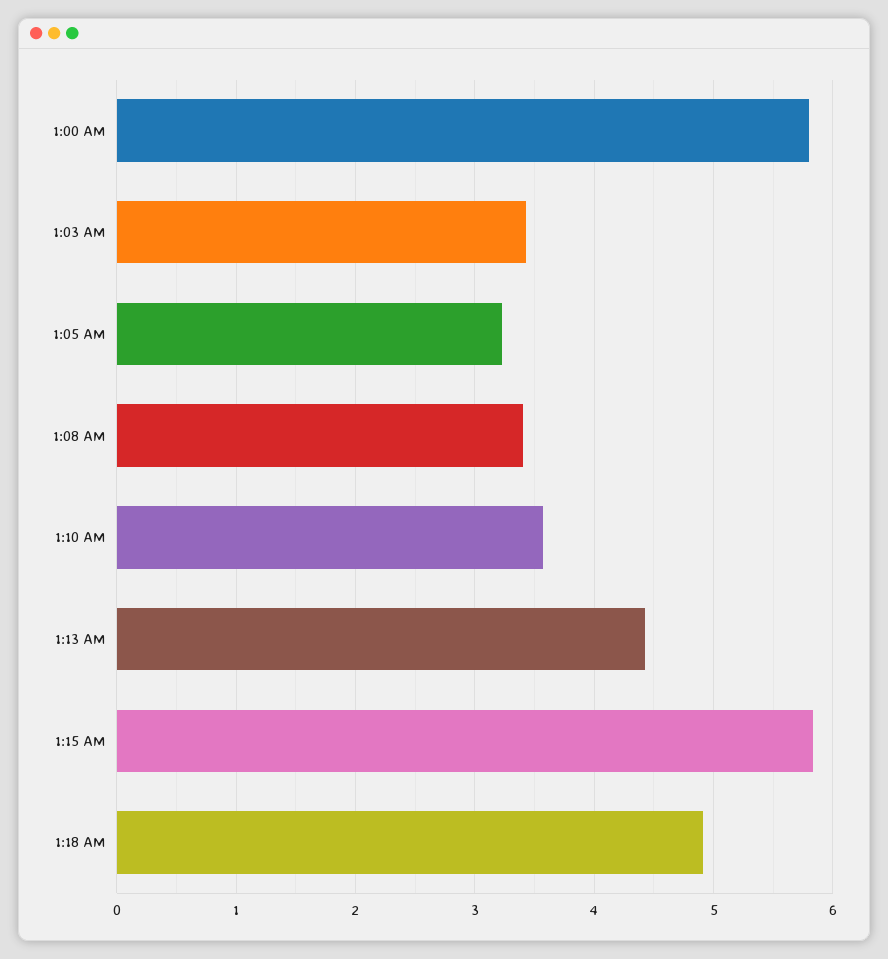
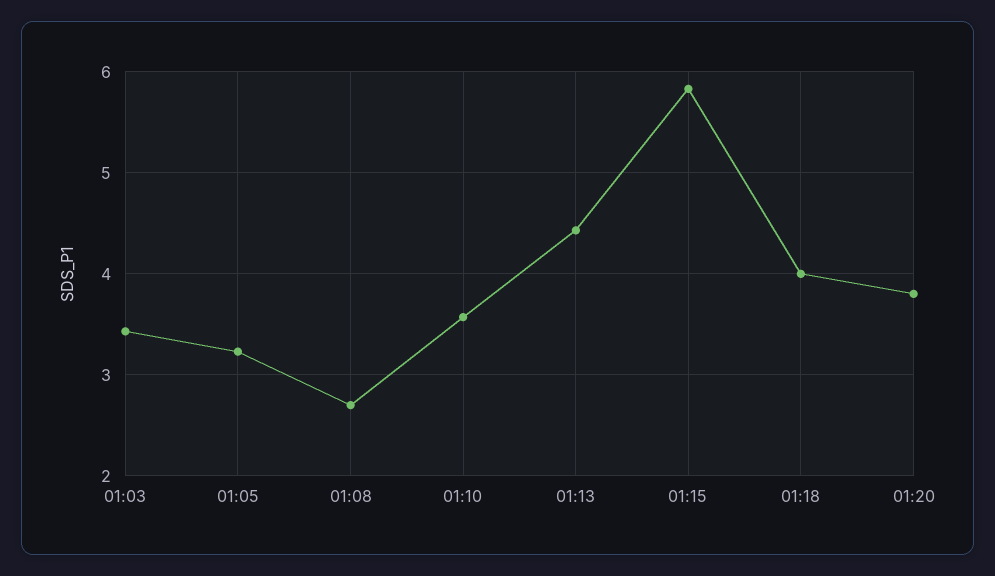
1:00 AM: 5.8 -> none
1:08 AM: 3.4 -> 2.7
1:18 AM: 4.9 -> 4
01:20: none -> 3.8

